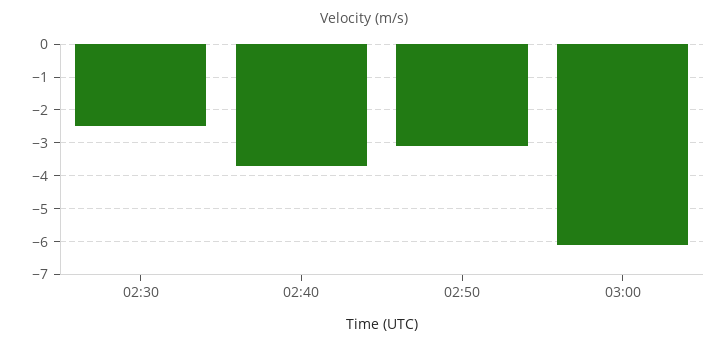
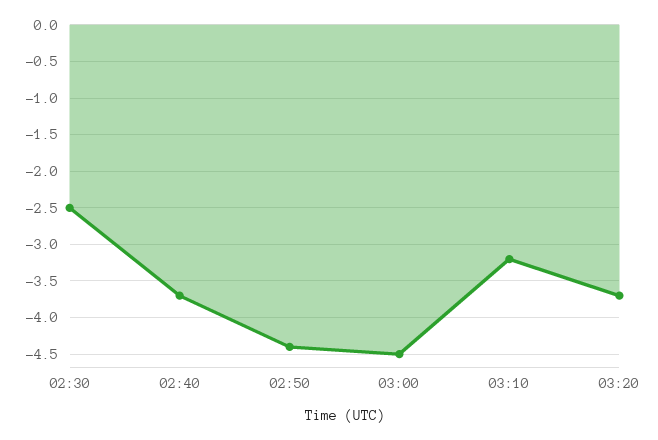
02:50: -3 -> -4.4
03:00: -6 -> -4.5
03:10: none -> -3.2
03:20: none -> -3.7

